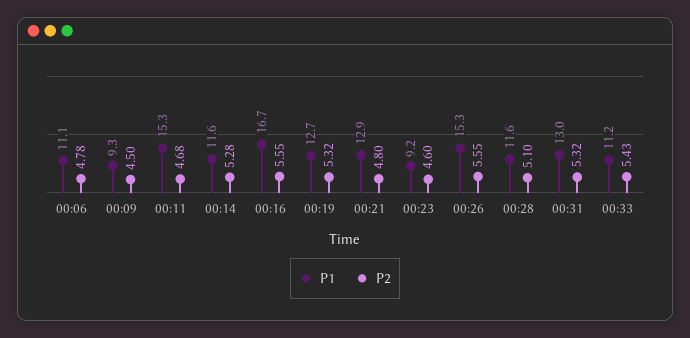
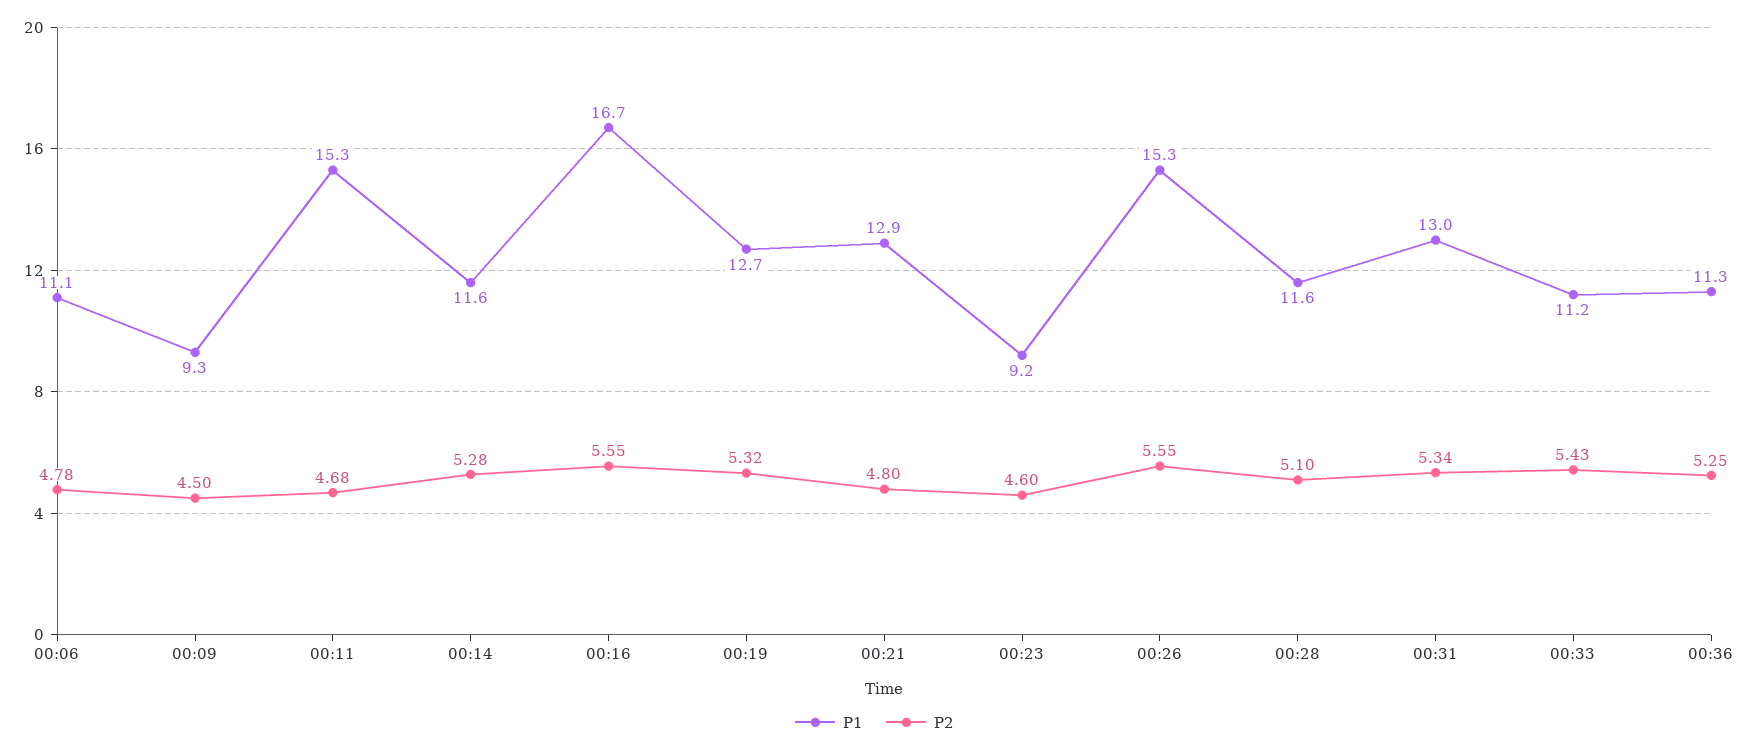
P2, 00:31: 5.32 -> 5.34
P1, 00:36: none -> 11.3
P2, 00:36: none -> 5.25

